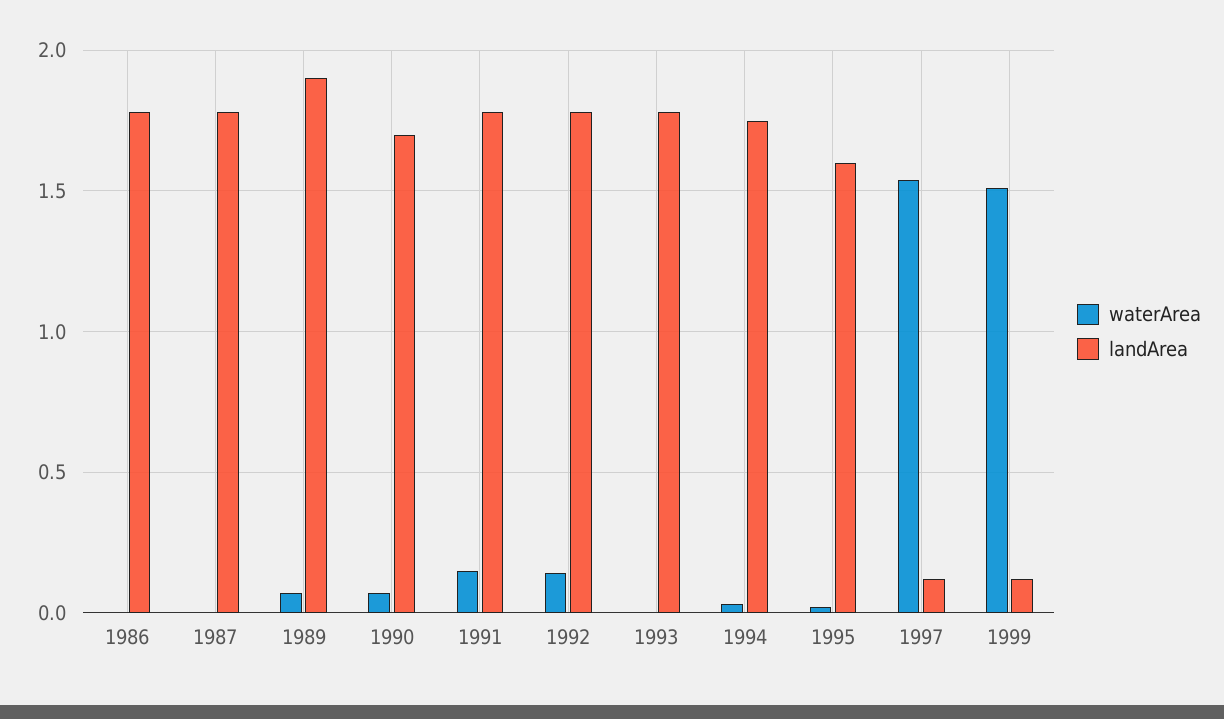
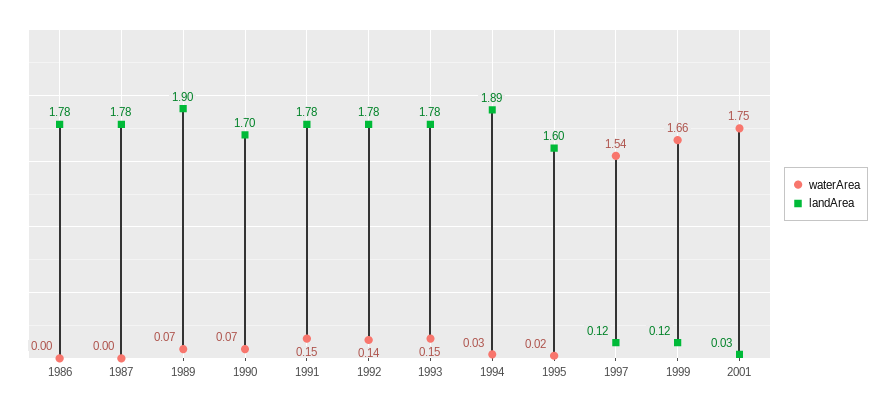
waterArea, 1993: 0 -> 0.15
landArea, 1994: 1.75 -> 1.89
waterArea, 1999: 1.5 -> 1.66
waterArea, 2001: none -> 1.75
landArea, 2001: none -> 0.03

